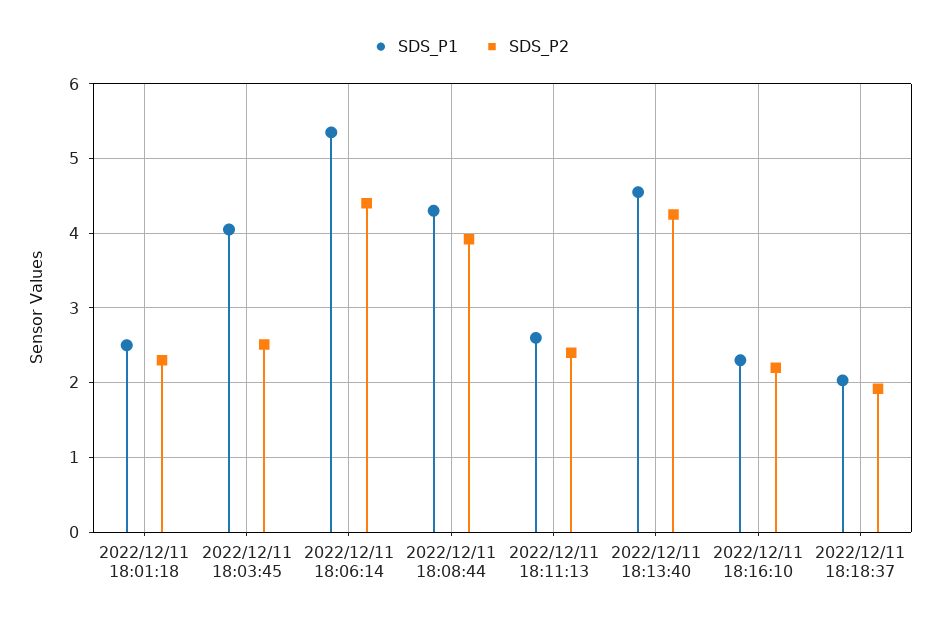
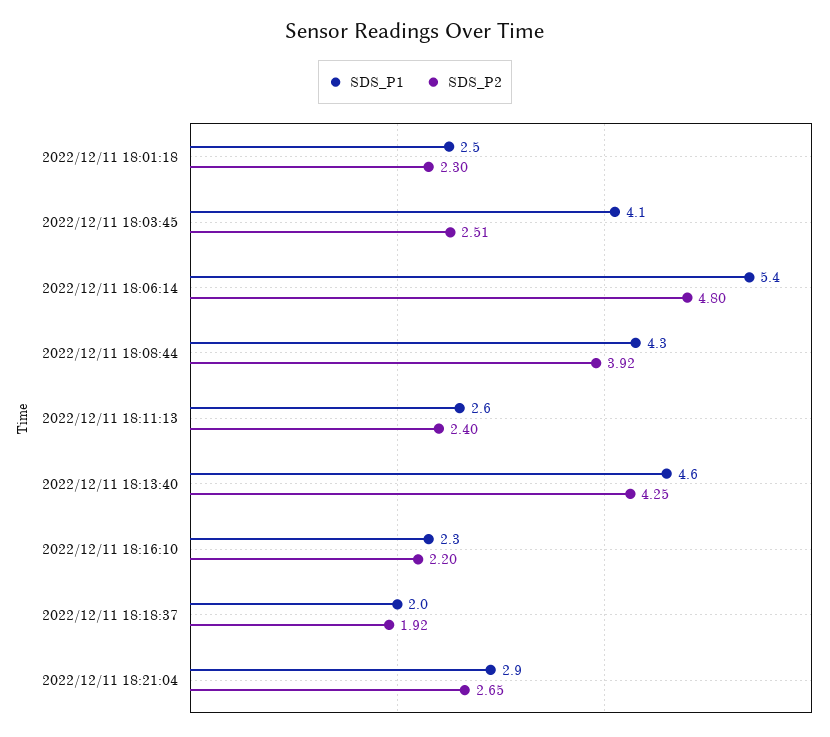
SDS_P2, 2022/12/11 18:06:14: 4.4 -> 4.8
SDS_P1, 2022/12/11 18:21:04: none -> 2.9
SDS_P2, 2022/12/11 18:21:04: none -> 2.65

